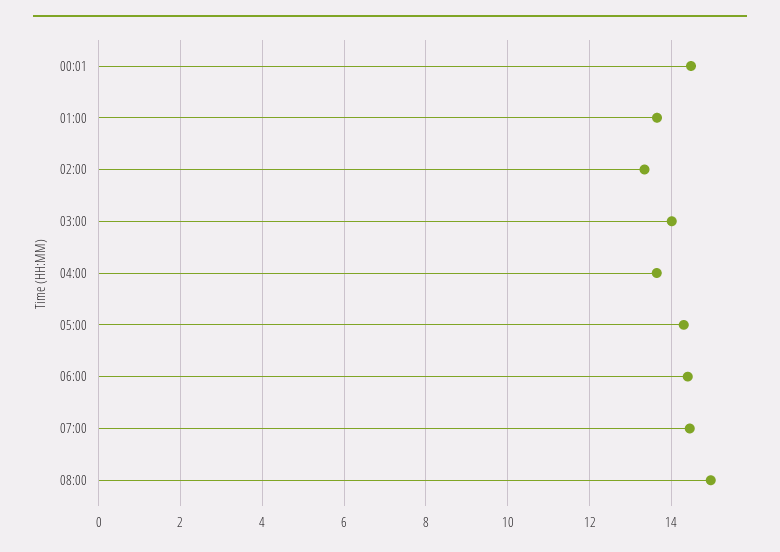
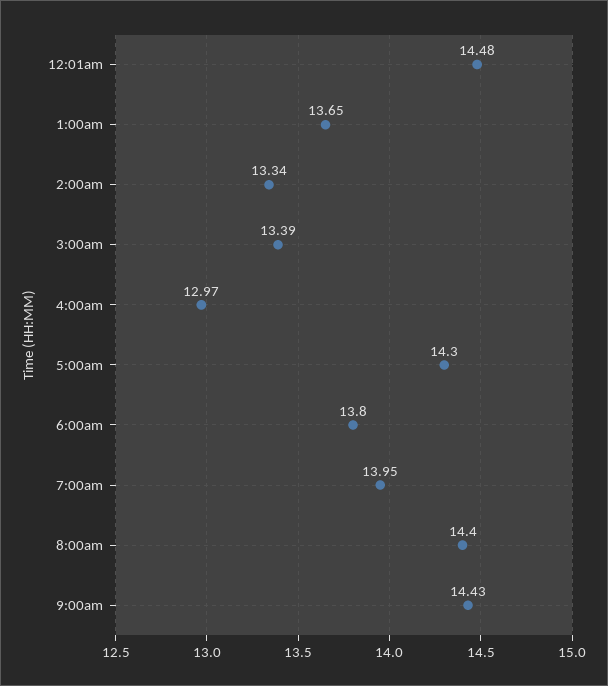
03:00: 14 -> 13.39
04:00: 13.6 -> 12.97
06:00: 14.4 -> 13.8
07:00: 14.4 -> 13.95
08:00: 15 -> 14.4
9:00am: none -> 14.43

